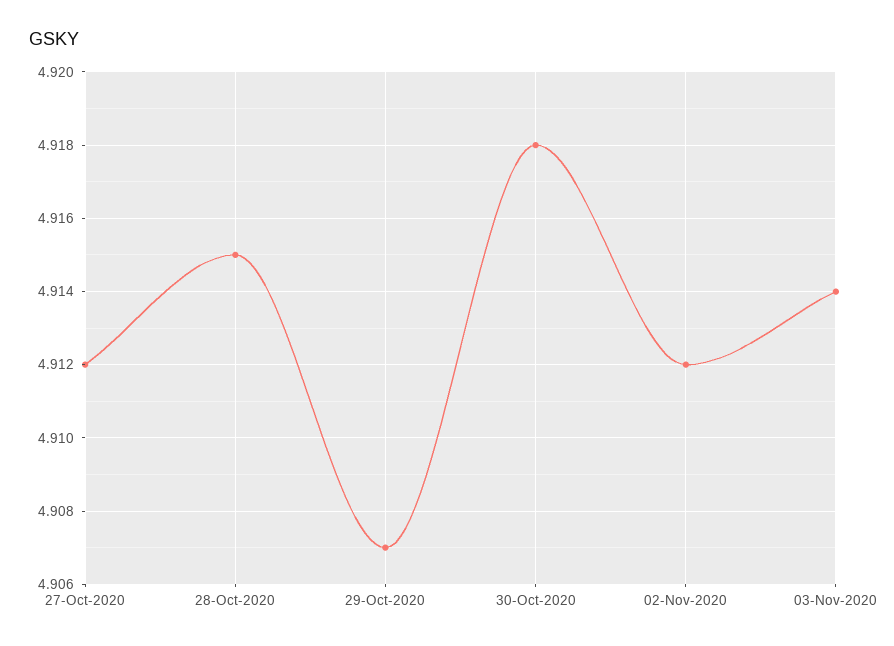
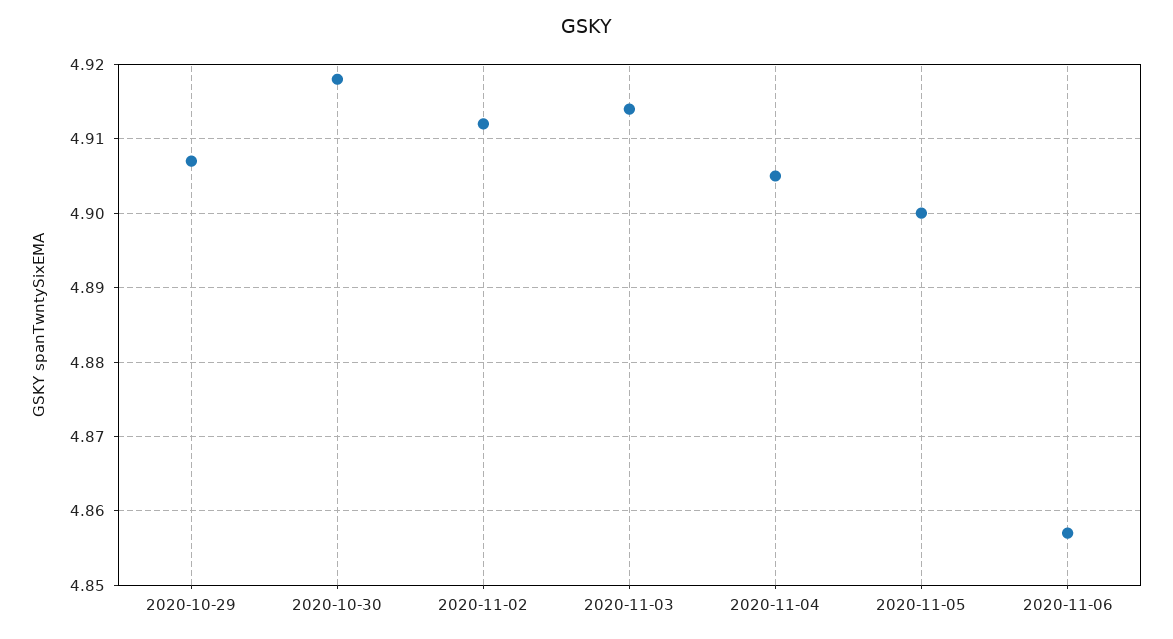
27-Oct-2020: 4.912 -> none
28-Oct-2020: 4.915 -> none
2020-11-04: none -> 4.905
2020-11-05: none -> 4.9
2020-11-06: none -> 4.857

